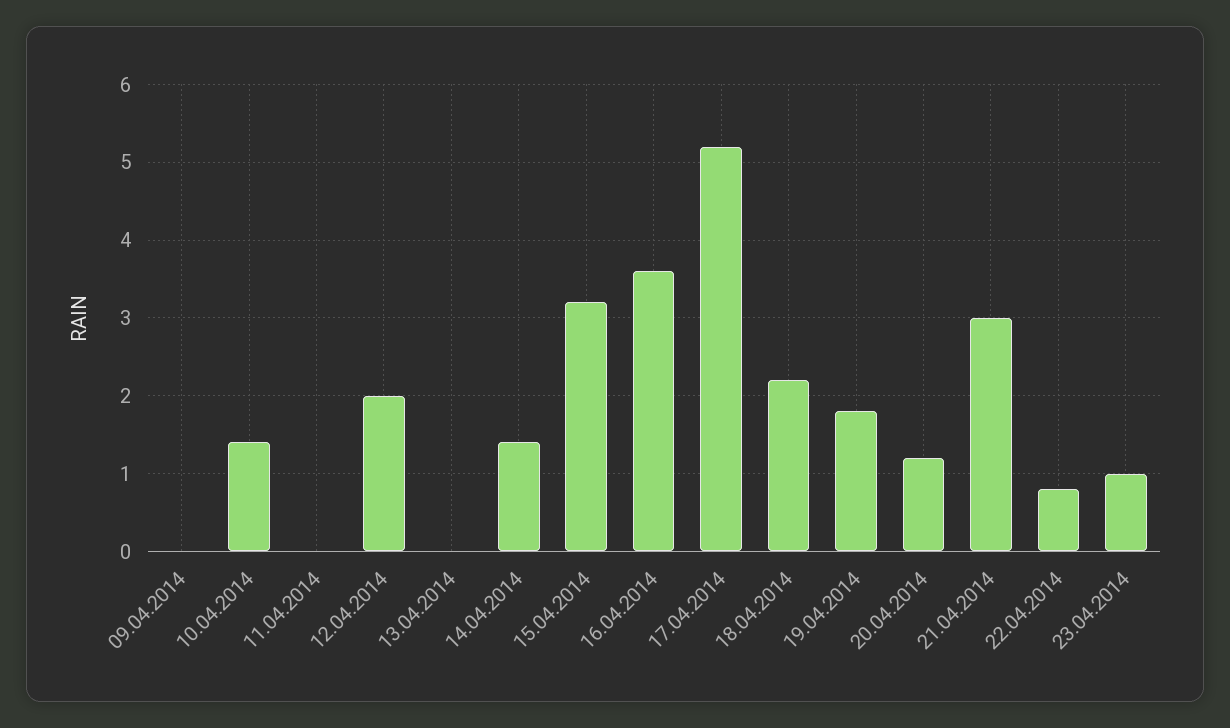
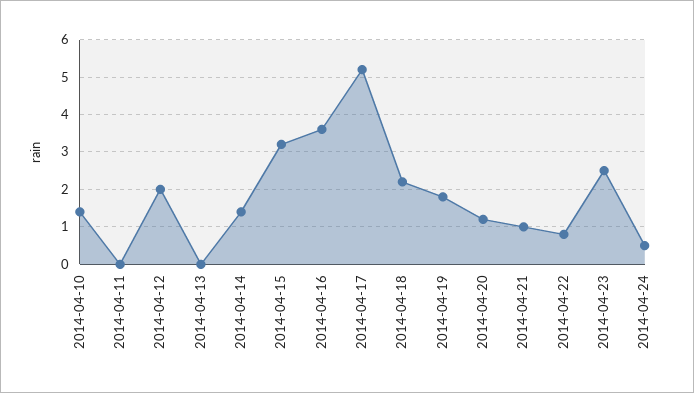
09.04.2014: 0 -> none
21.04.2014: 3 -> 1
23.04.2014: 1 -> 2.5
2014-04-24: none -> 0.5

